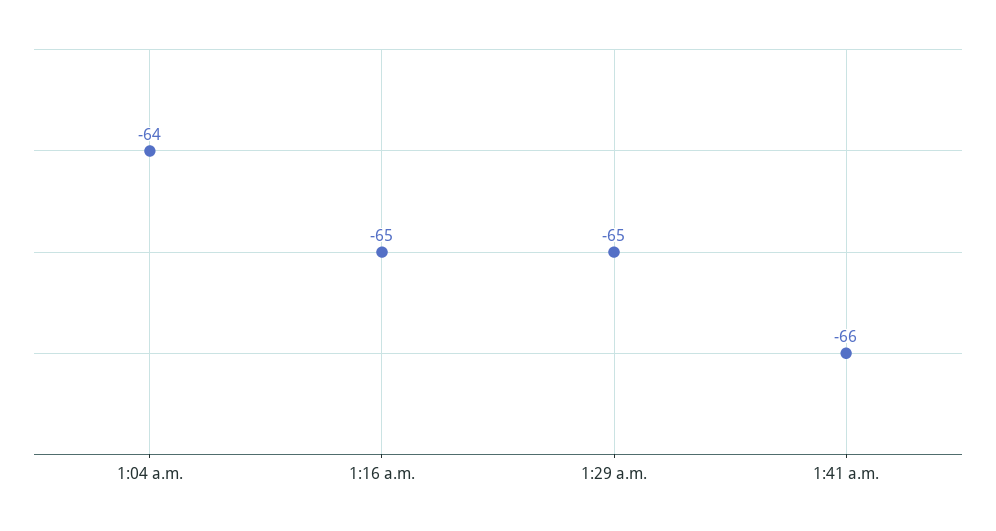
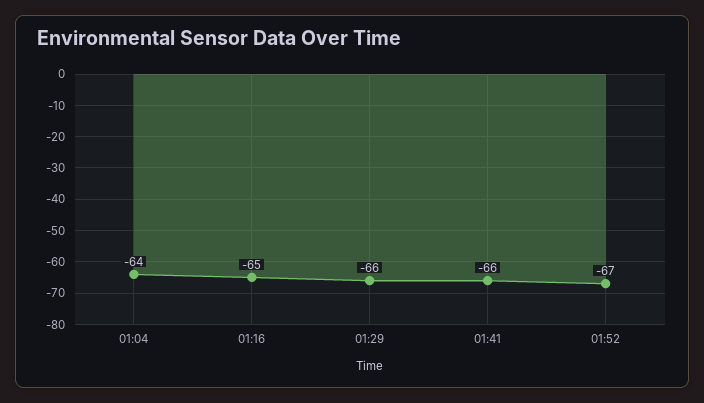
1:29 a.m.: -65 -> -66
01:52: none -> -67

